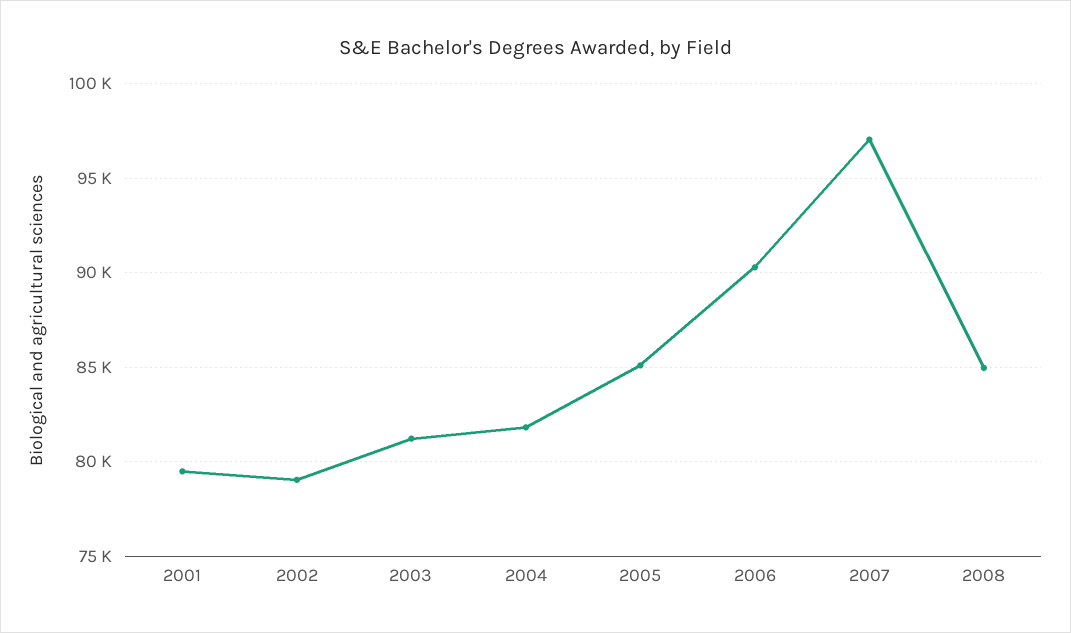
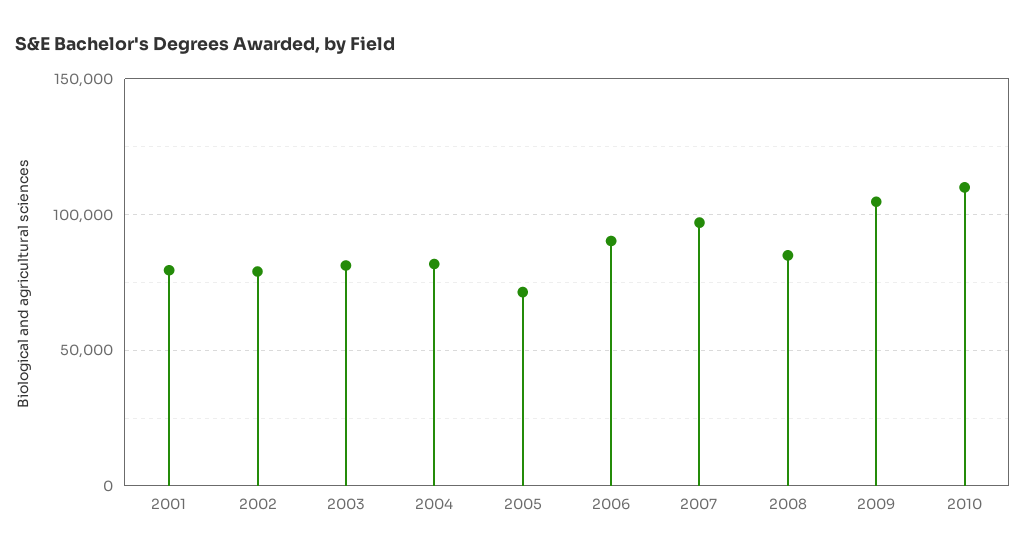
2005: 85000 -> 70000
2009: none -> 105000
2010: none -> 110000

